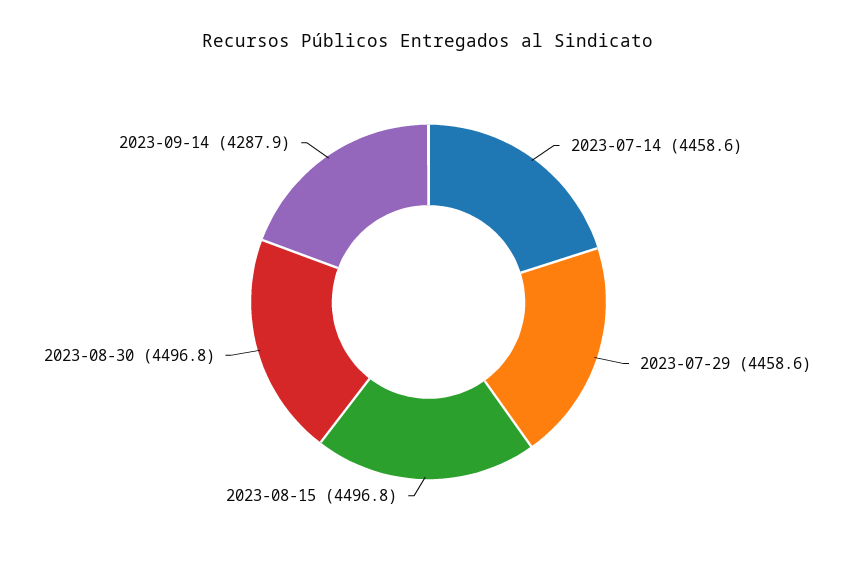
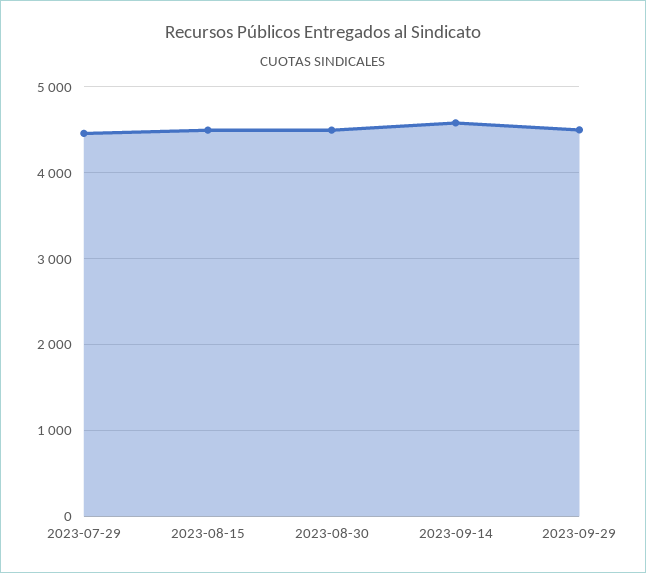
2023-07-14: 4458.6 -> none
2023-09-14: 4287.9 -> 4600
2023-09-29: none -> 4500

